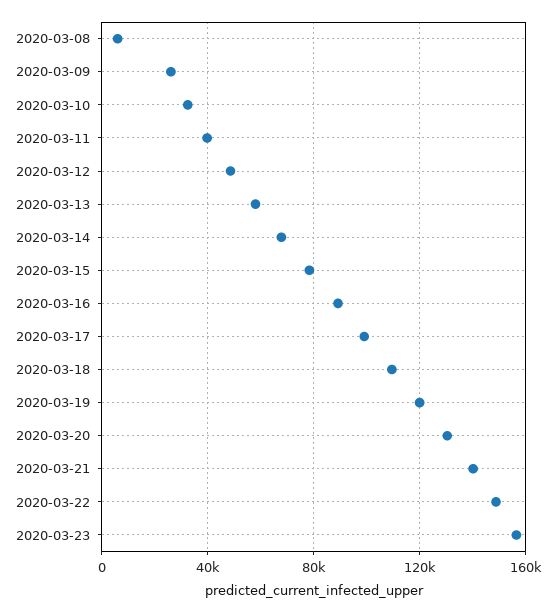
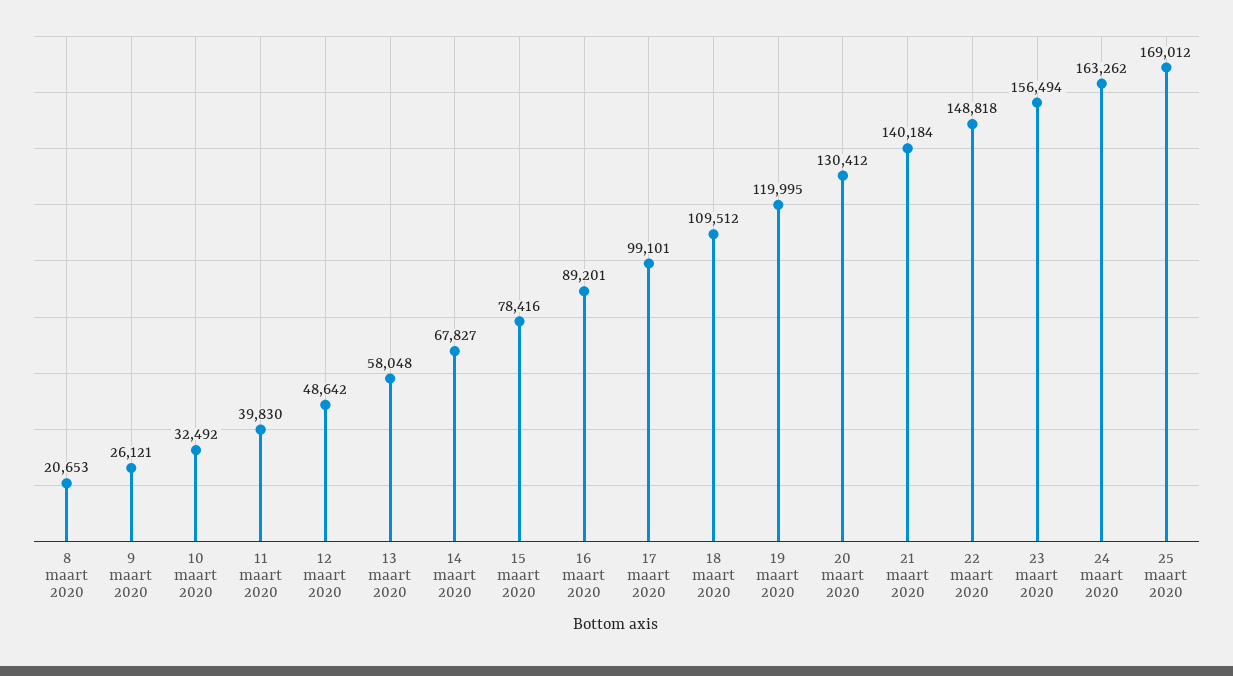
2020-03-08: 5000 -> 20653
24 maart 2020: none -> 163262
25 maart 2020: none -> 169012

